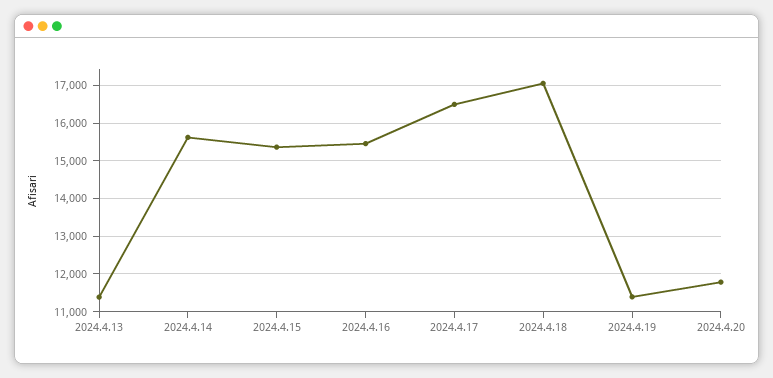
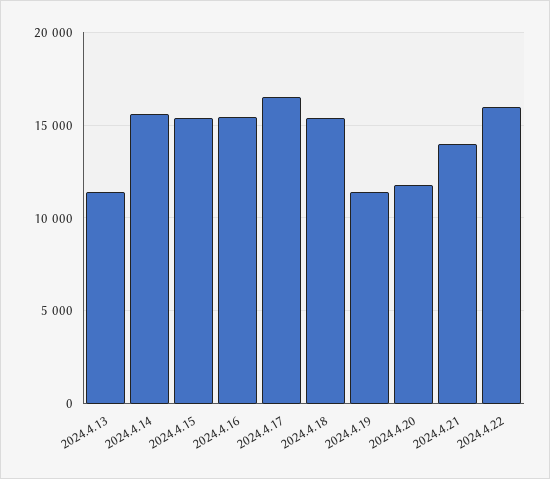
2024.4.18: 17000 -> 15500
2024.4.21: none -> 14000
2024.4.22: none -> 16000

